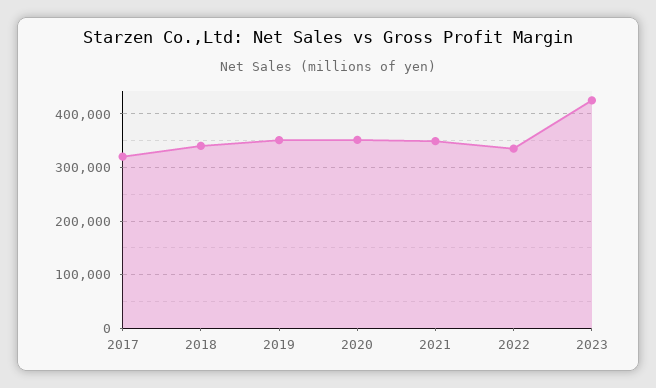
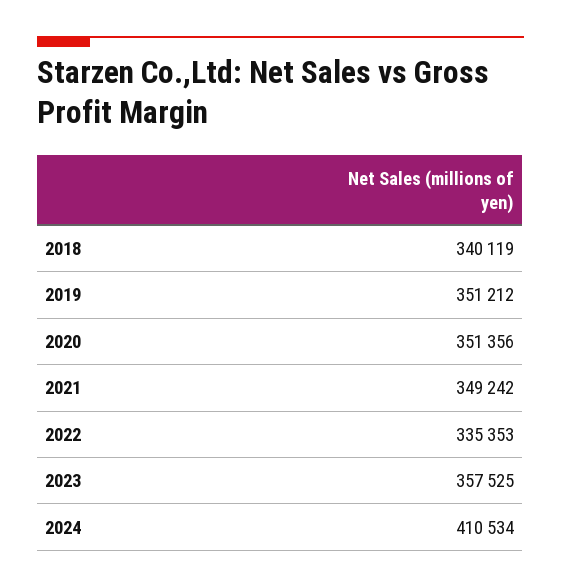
2017: 320000 -> none
2023: 420000 -> 357525
2024: none -> 410534

